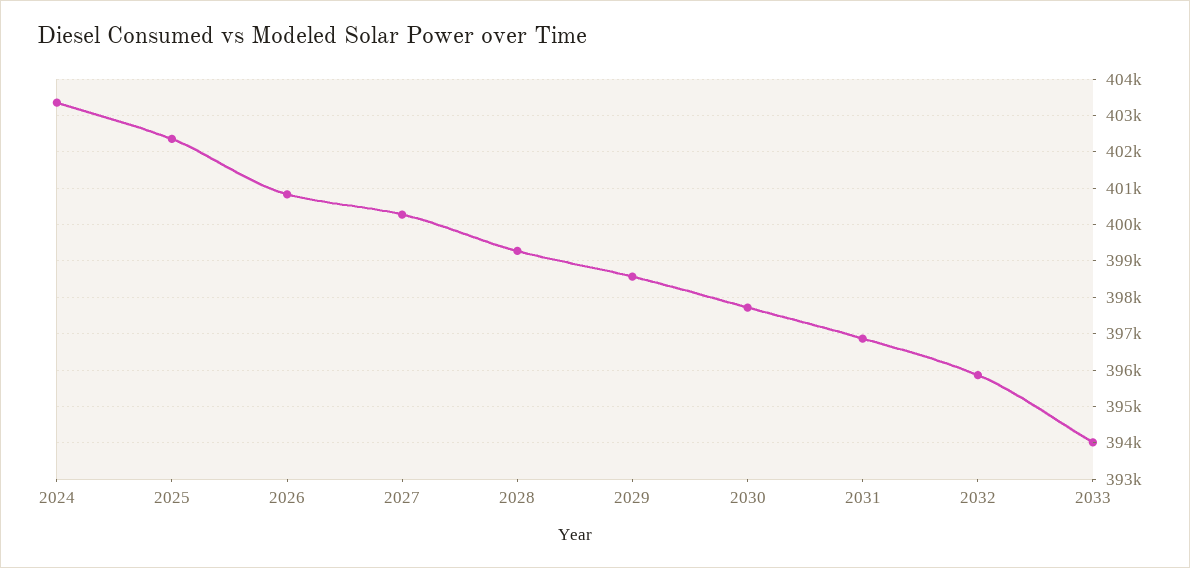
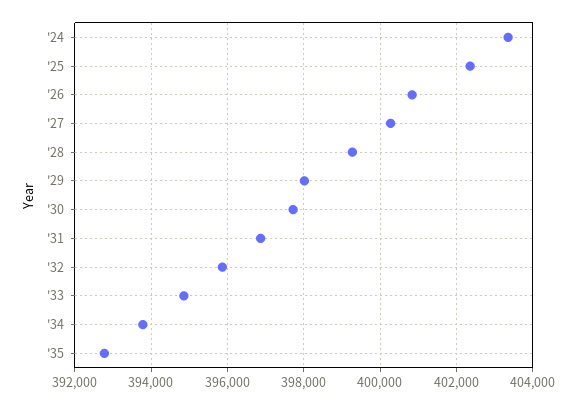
2029: 398600 -> 398000
2033: 394000 -> 394800
'34: none -> 393800
'35: none -> 392800

